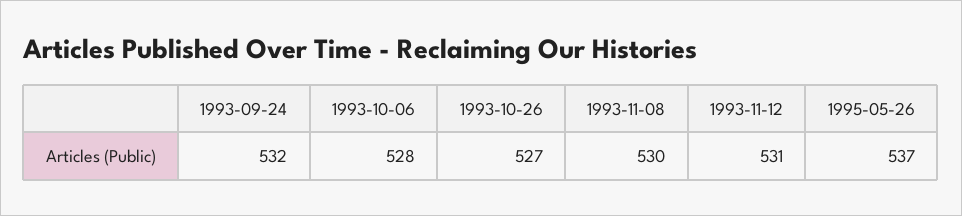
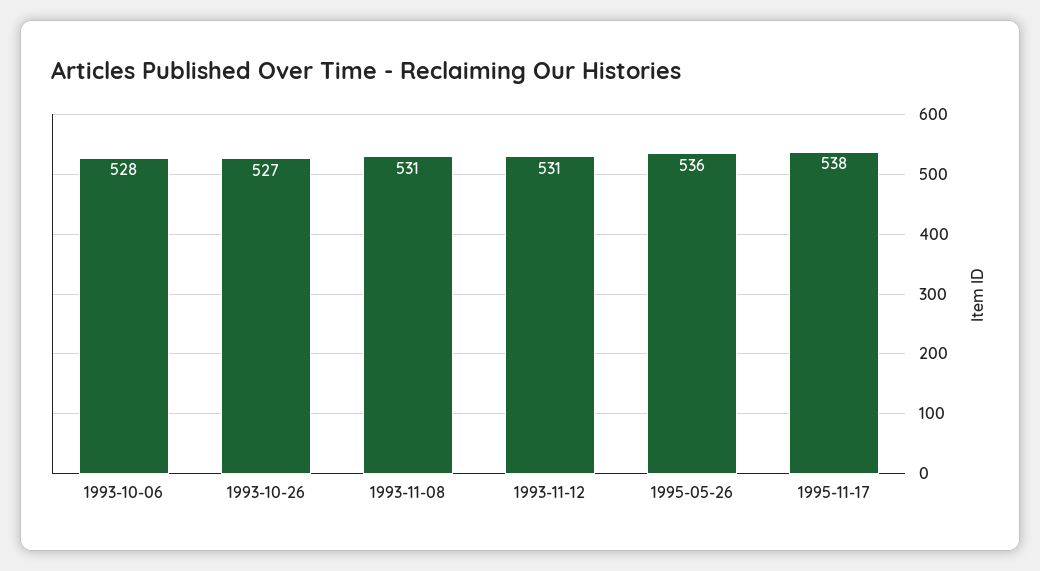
1993-09-24: 532 -> none
1993-11-08: 530 -> 531
1995-05-26: 537 -> 536
1995-11-17: none -> 538

